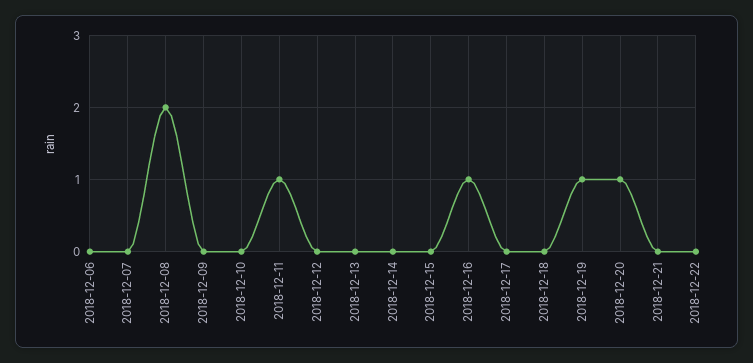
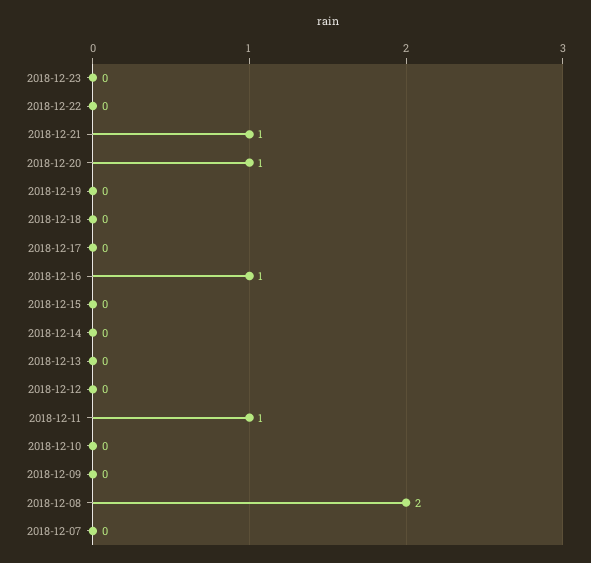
2018-12-06: 0 -> none
2018-12-19: 1 -> 0
2018-12-21: 0 -> 1
2018-12-23: none -> 0

